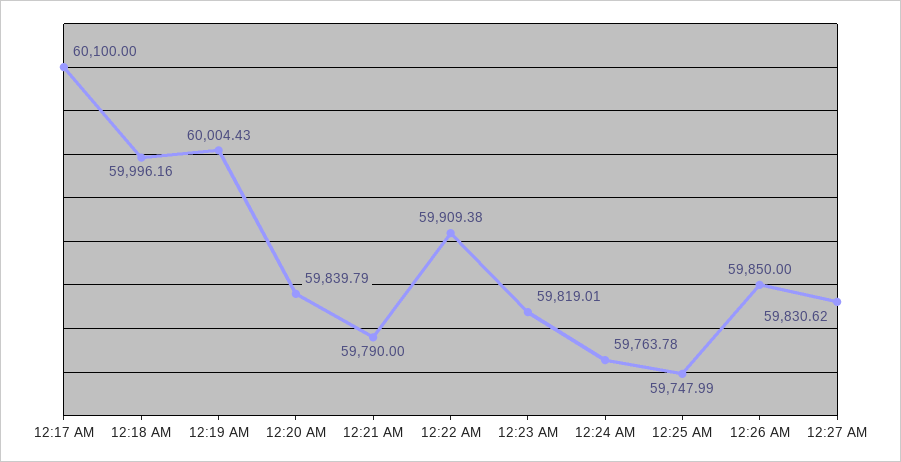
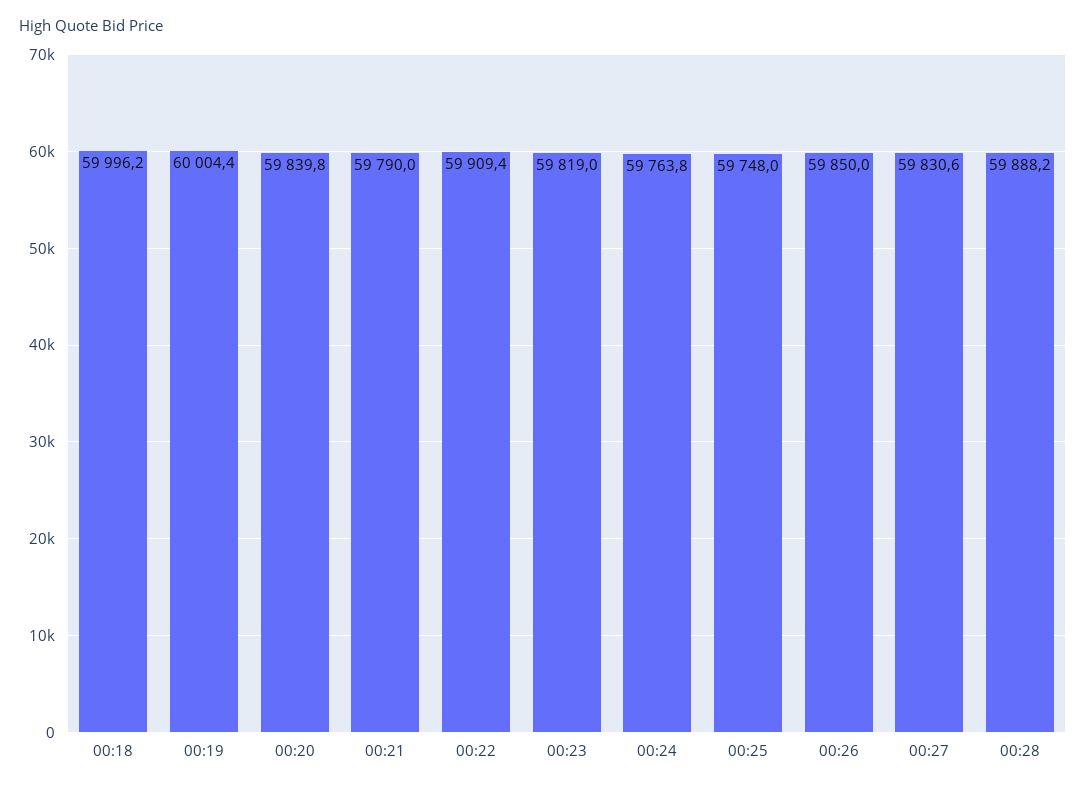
12:17 AM: 60100 -> none
00:28: none -> 59888.2

